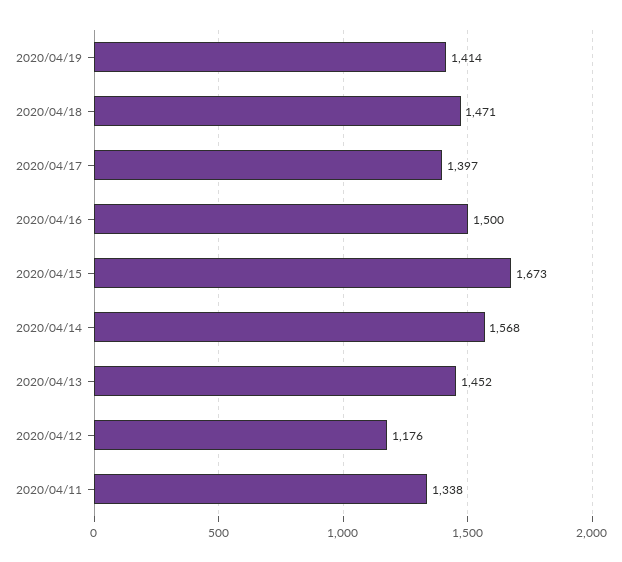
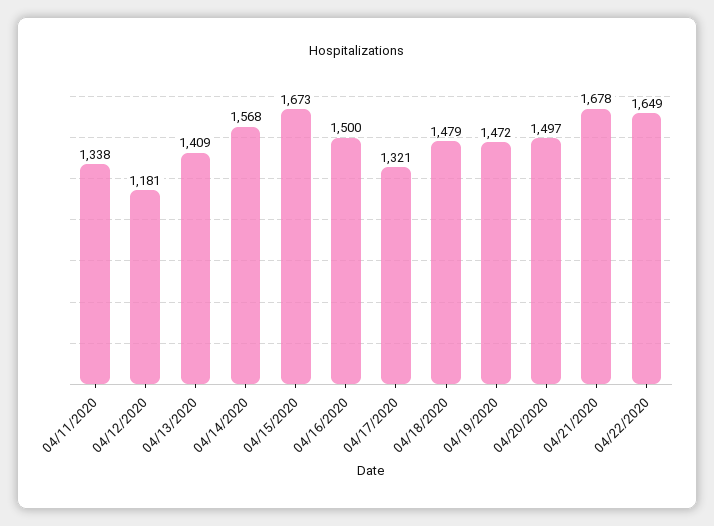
2020/04/19: 1414 -> 1472
2020/04/18: 1471 -> 1479
2020/04/17: 1397 -> 1321
2020/04/13: 1452 -> 1409
2020/04/12: 1176 -> 1181
04/20/2020: none -> 1497
04/21/2020: none -> 1678
04/22/2020: none -> 1649

